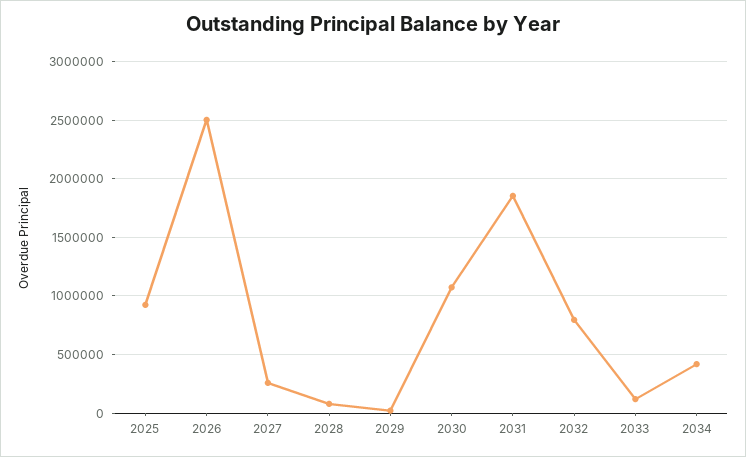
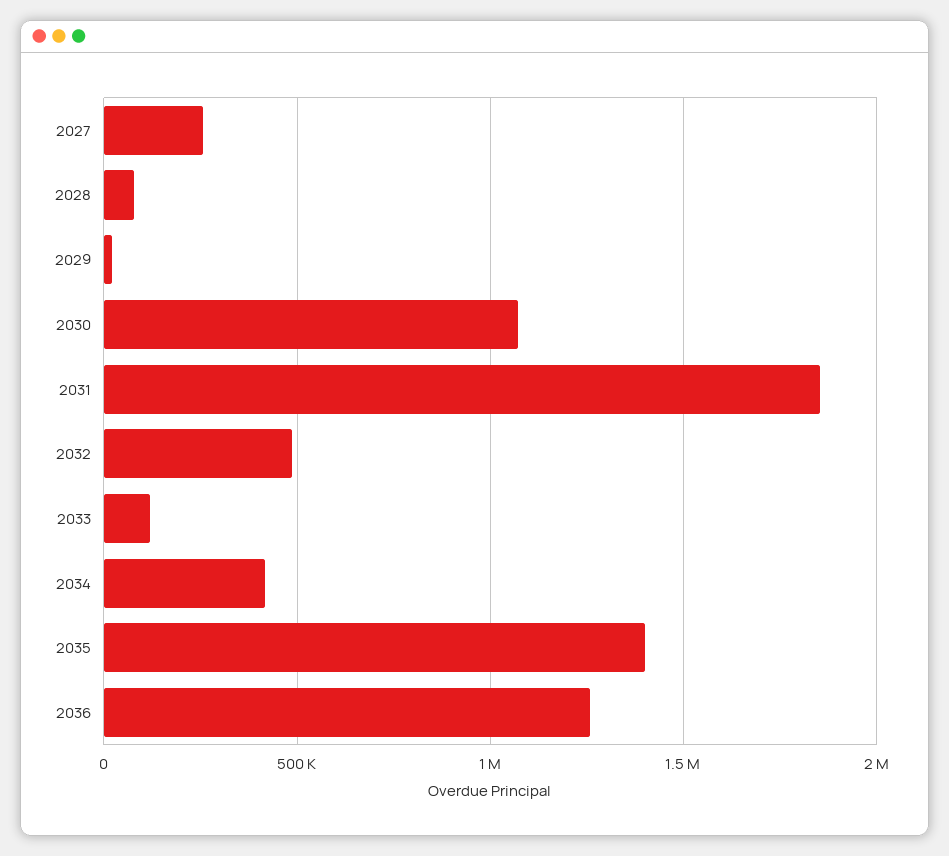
2025: 900000 -> none
2026: 2500000 -> none
2032: 800000 -> 500000
2035: none -> 1400000
2036: none -> 1250000

